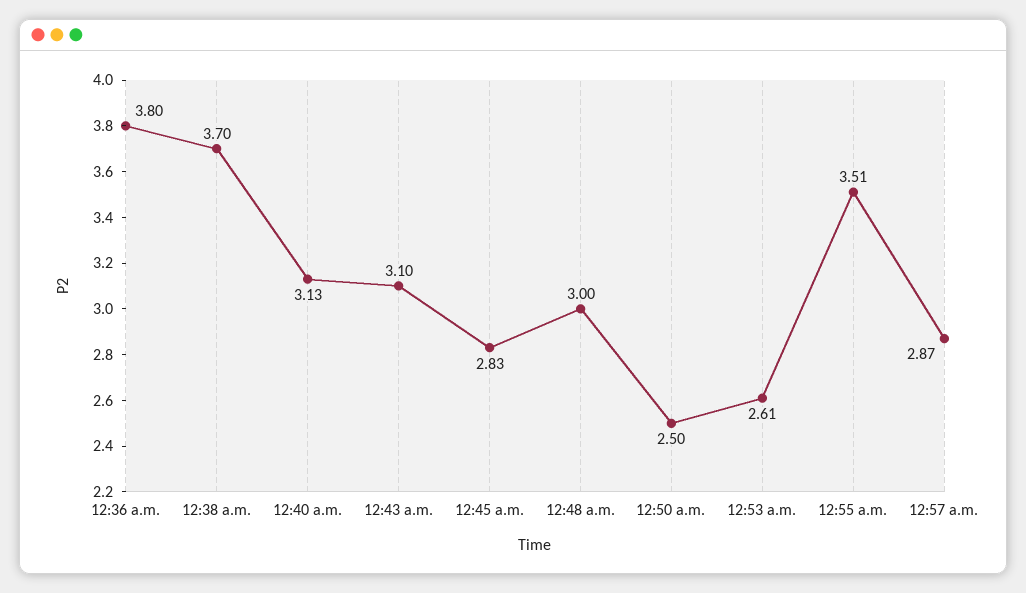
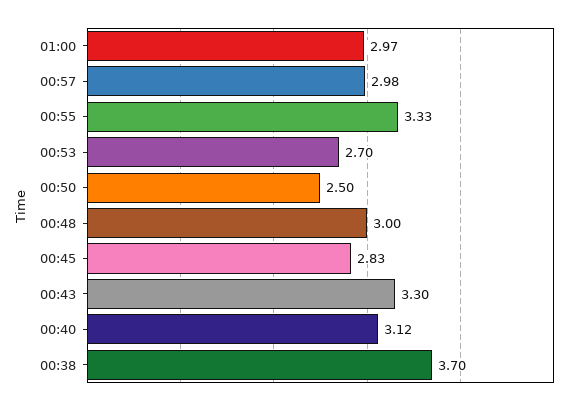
12:36 a.m.: 3.8 -> none
12:40 a.m.: 3.13 -> 3.12
12:43 a.m.: 3.1 -> 3.3
12:53 a.m.: 2.61 -> 2.7
12:55 a.m.: 3.51 -> 3.33
12:57 a.m.: 2.87 -> 2.98
01:00: none -> 2.97

